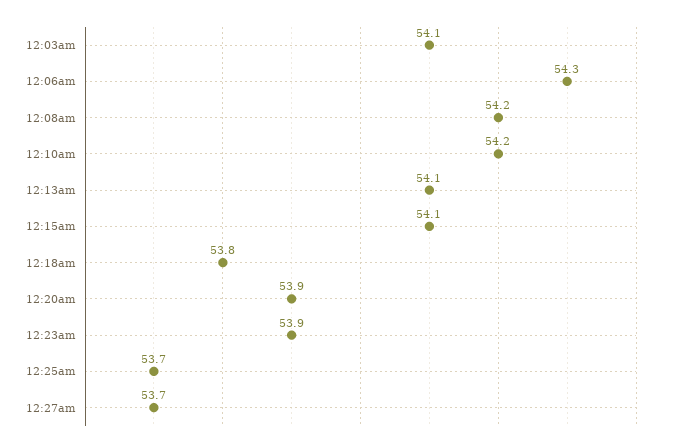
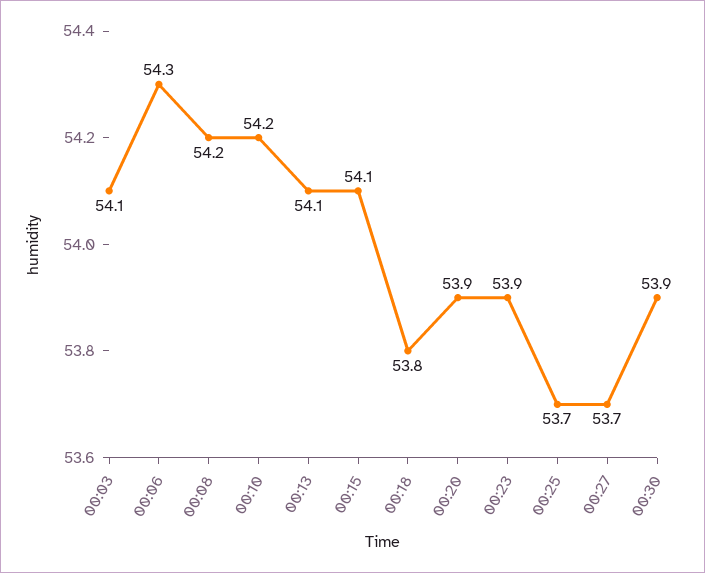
00:30: none -> 53.9

